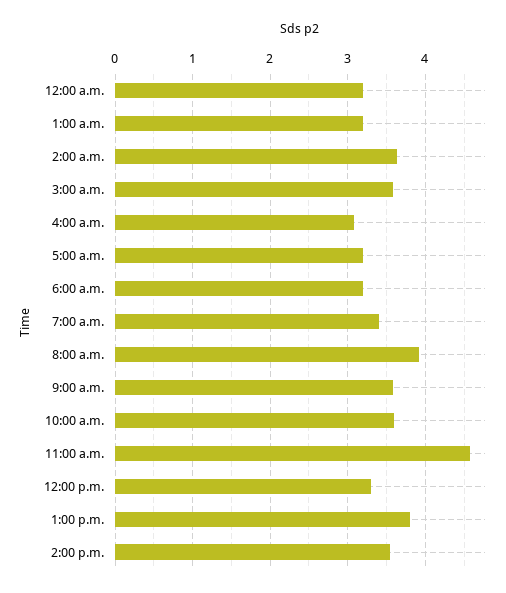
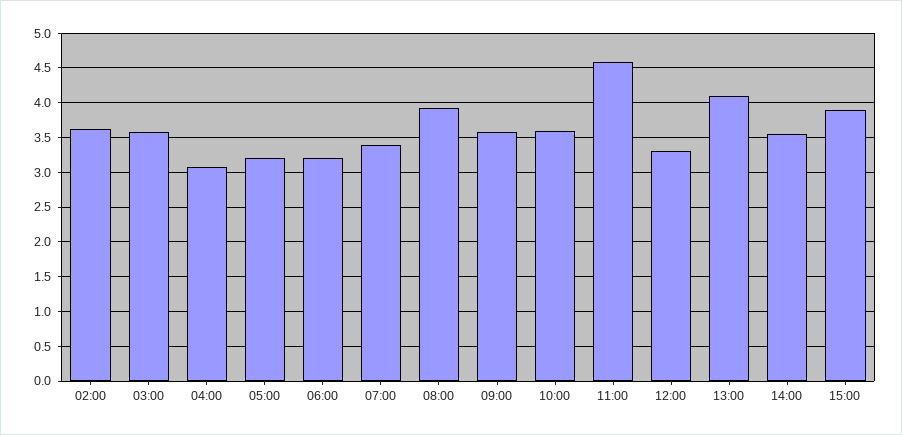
12:00 a.m.: 3.2 -> none
1:00 a.m.: 3.2 -> none
1:00 p.m.: 3.8 -> 4.1
15:00: none -> 3.9

